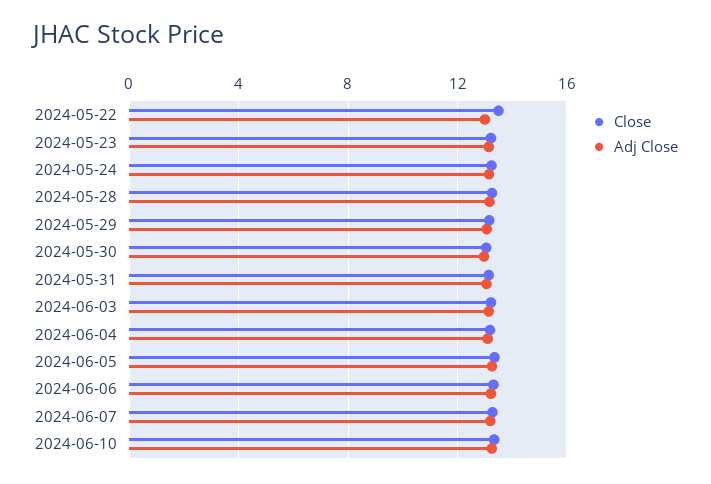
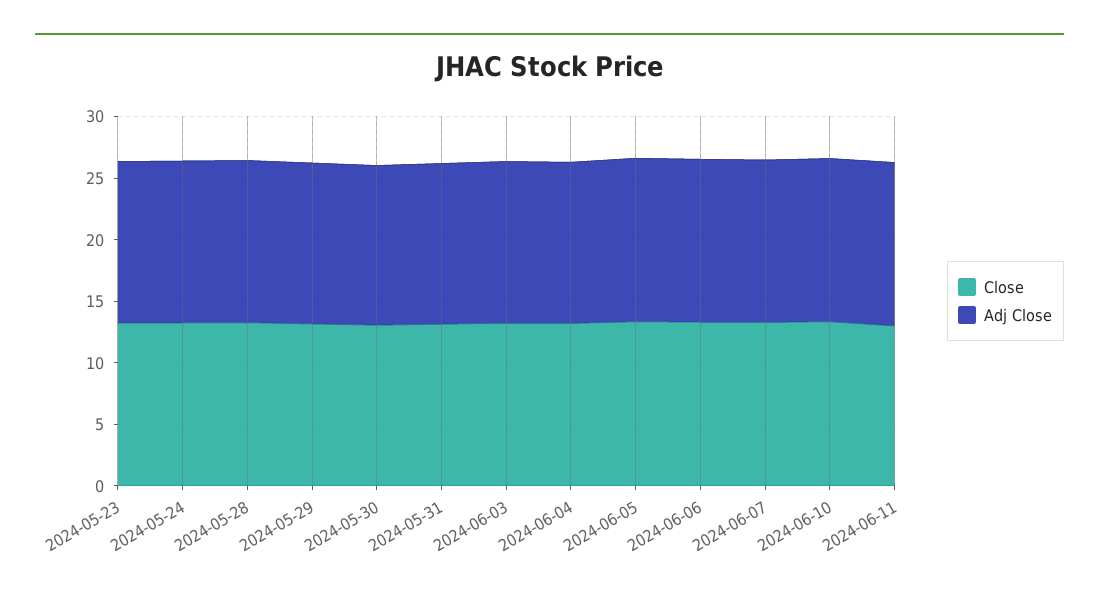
Close, 2024-05-22: 13.5 -> none
Adj Close, 2024-05-22: 13 -> none
Close, 2024-06-11: none -> 13
Adj Close, 2024-06-11: none -> 13

